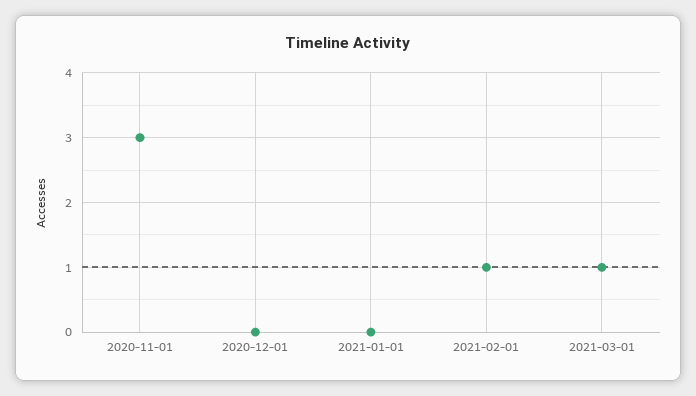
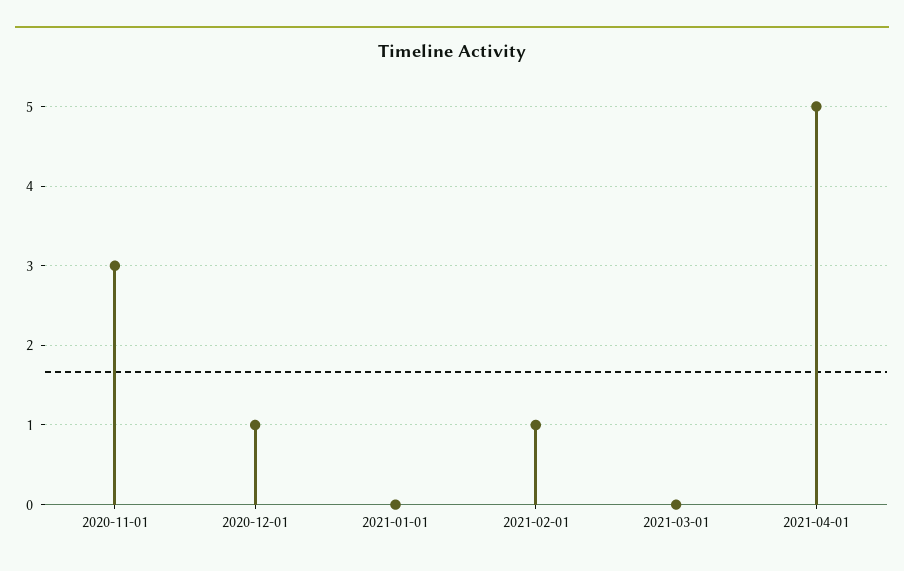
2020-12-01: 0 -> 1
2021-03-01: 1 -> 0
2021-04-01: none -> 5

